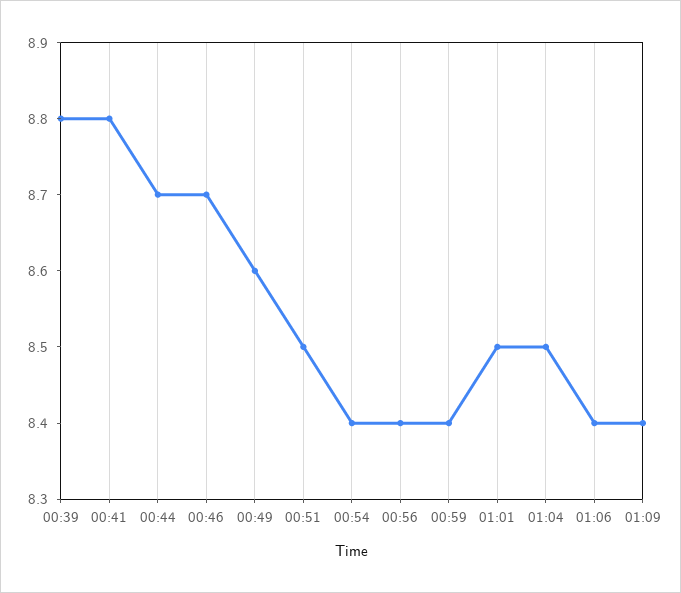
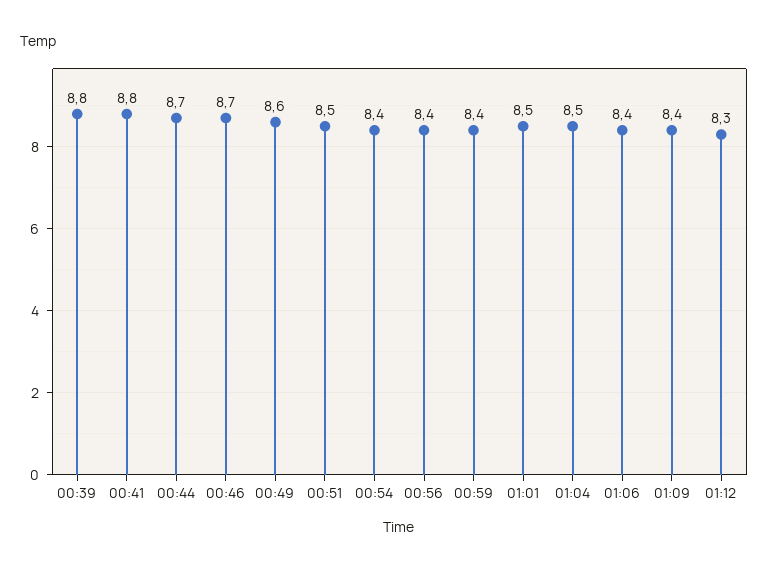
01:12: none -> 8.3

